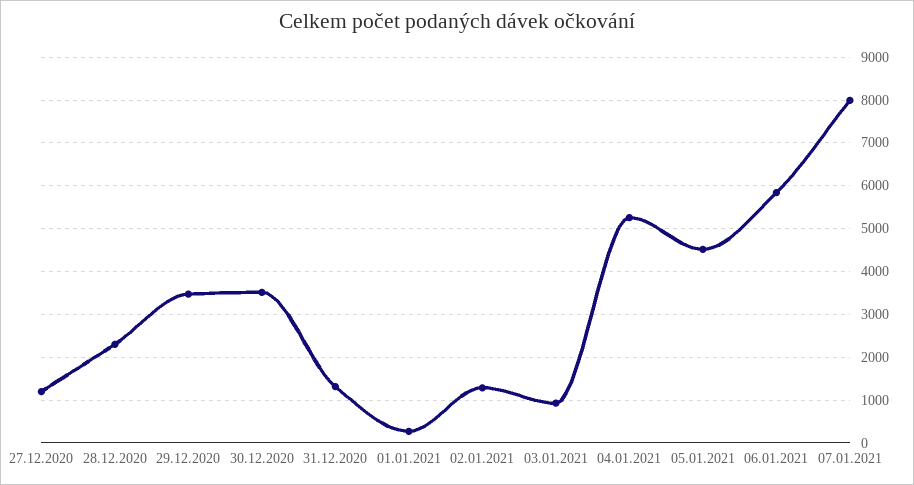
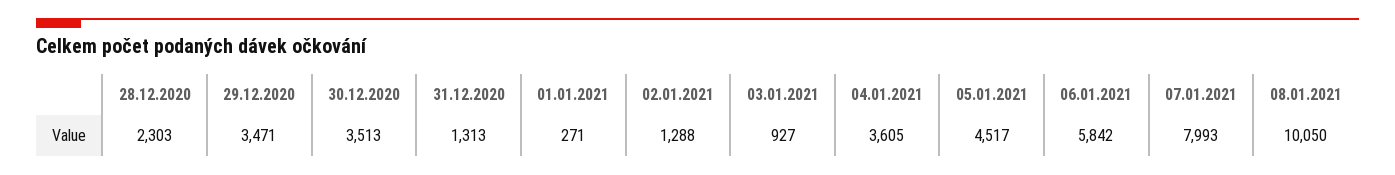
27.12.2020: 1200 -> none
04.01.2021: 5200 -> 3605
08.01.2021: none -> 10050

